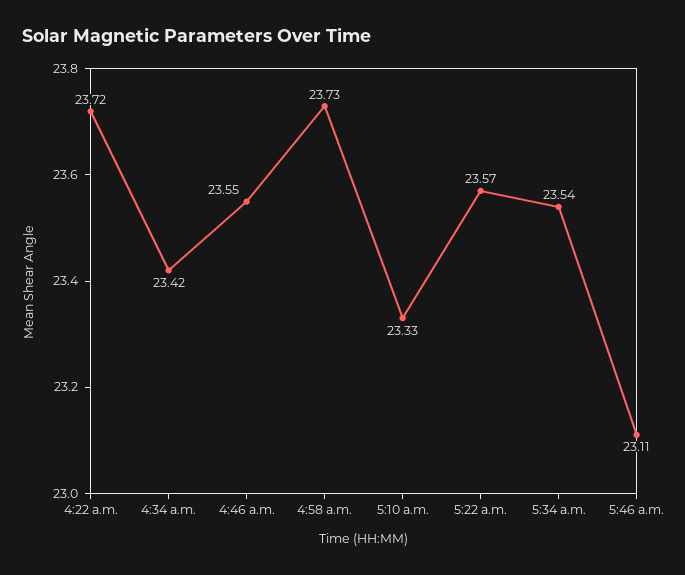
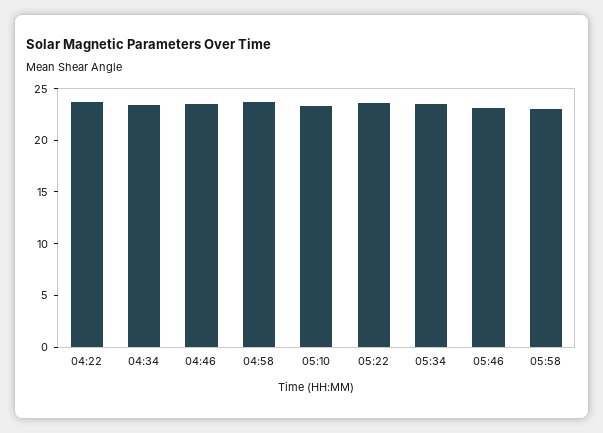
05:58: none -> 23

